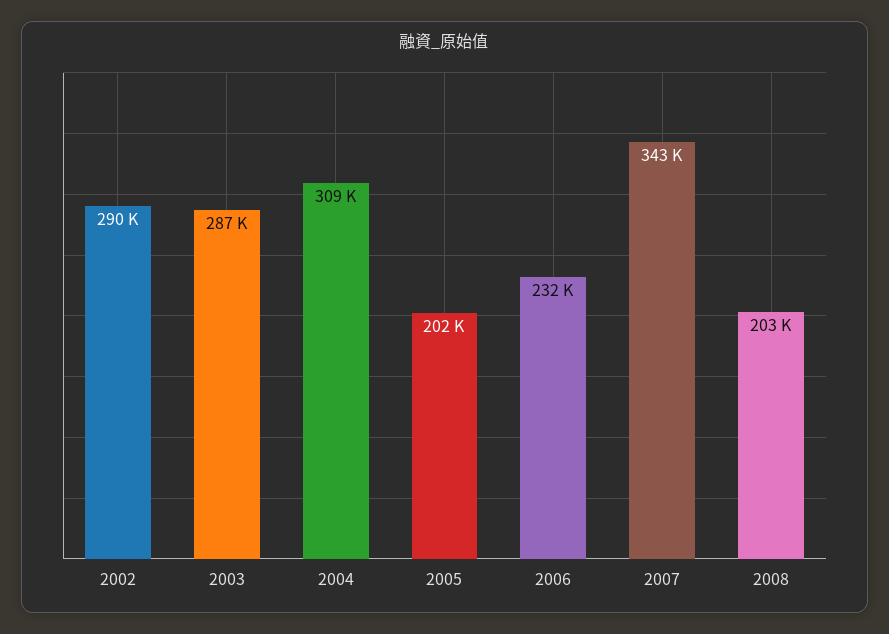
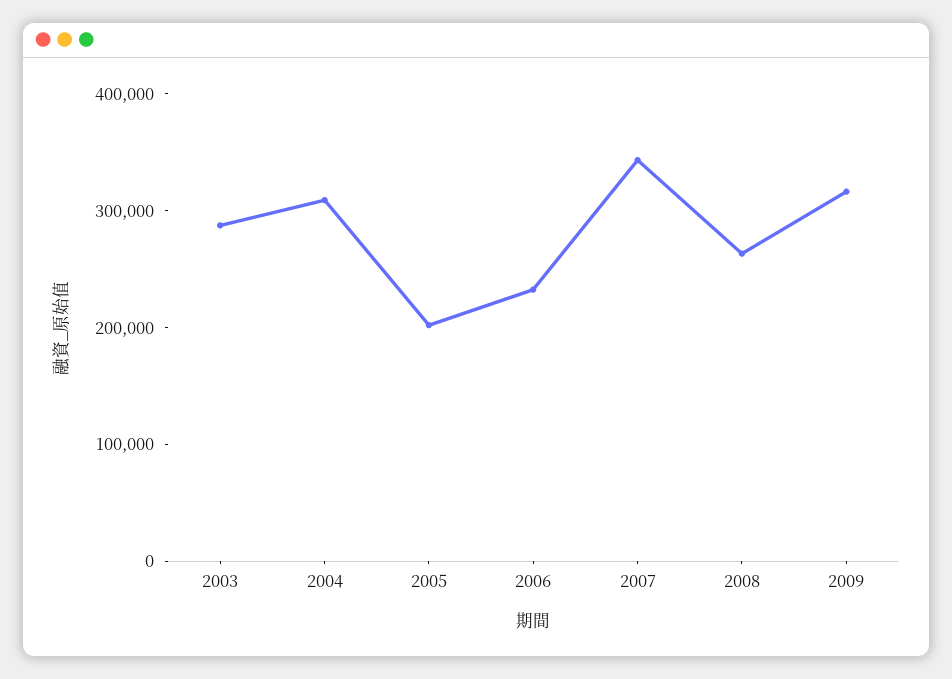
2002: 290000 -> none
2008: 203000 -> 260000
2009: none -> 320000

